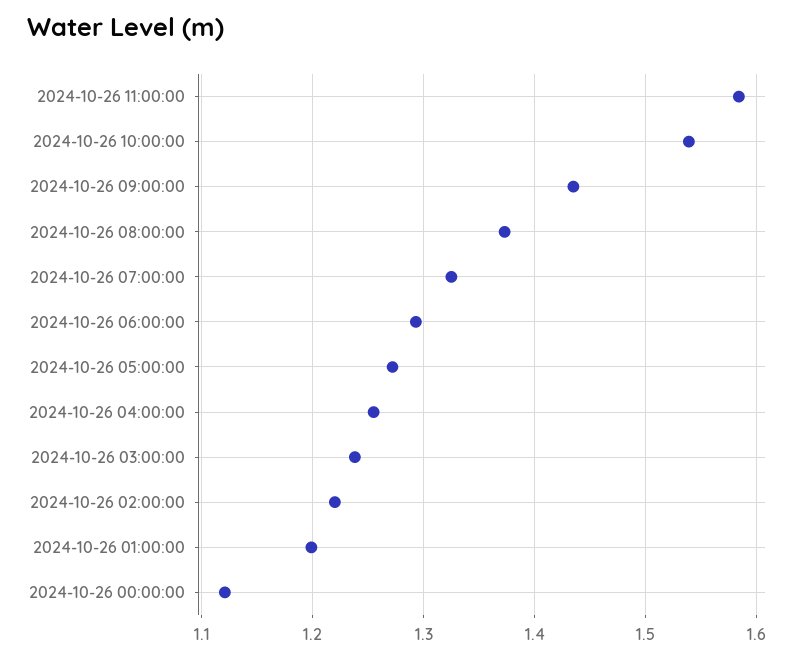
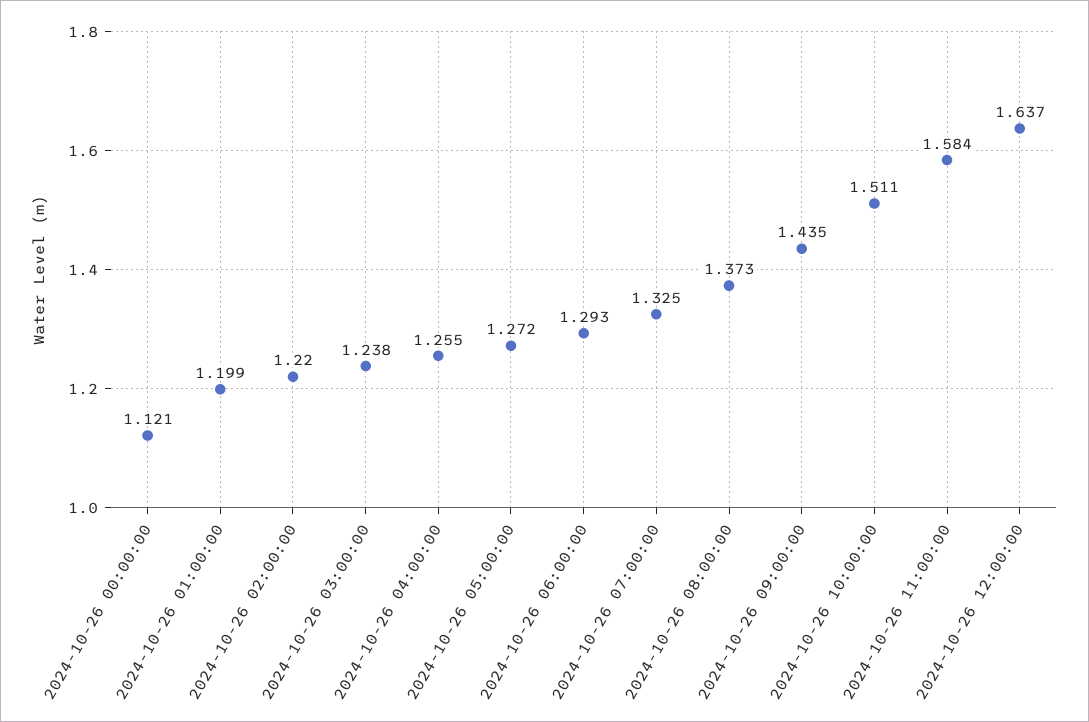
2024-10-26 10:00:00: 1.54 -> 1.511
2024-10-26 12:00:00: none -> 1.637

